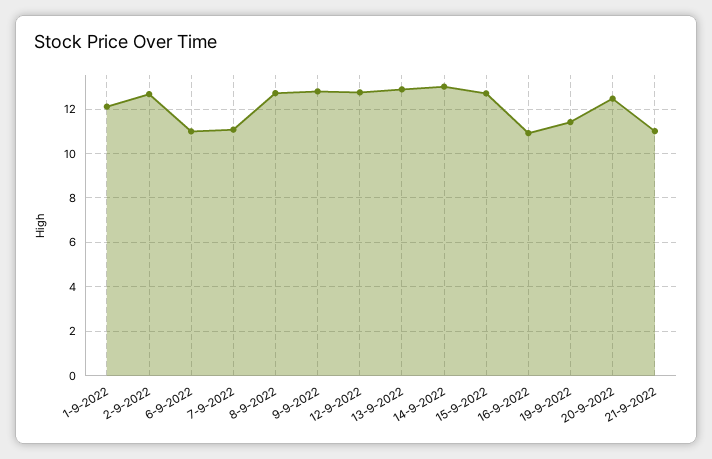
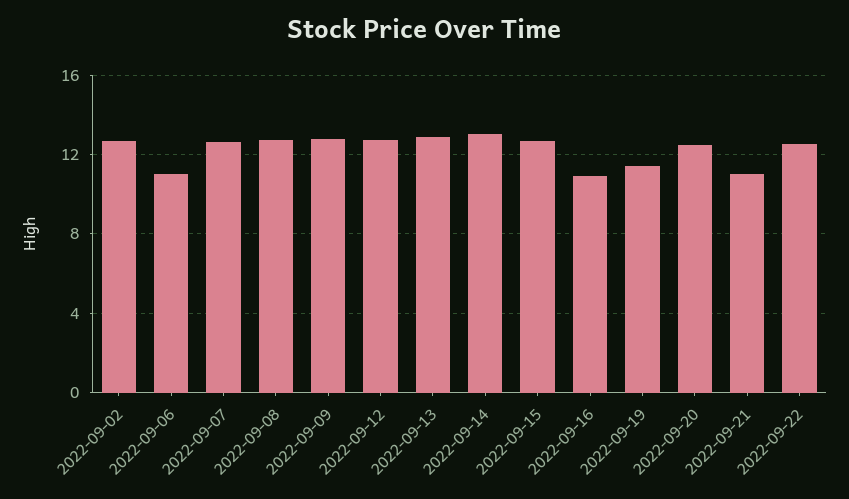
1-9-2022: 12 -> none
7-9-2022: 11 -> 12.5
2022-09-22: none -> 12.5

